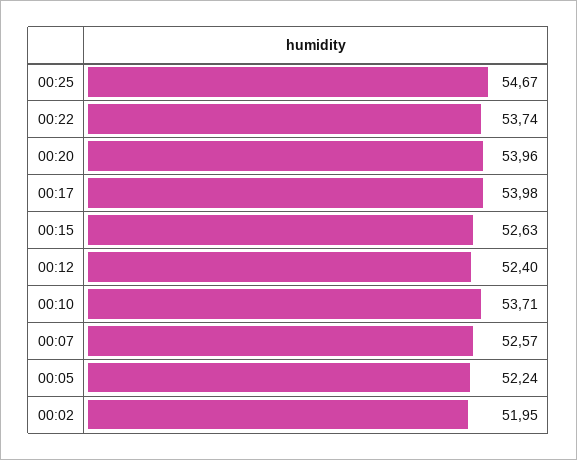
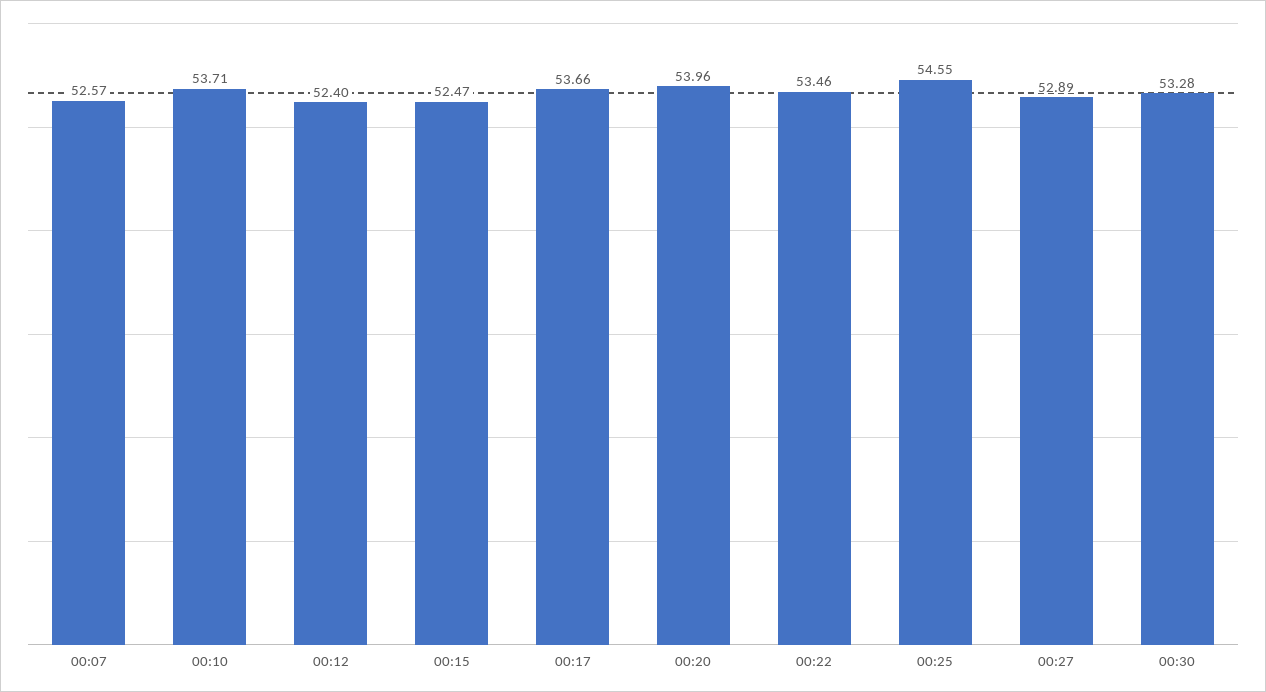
00:25: 54.67 -> 54.55
00:22: 53.74 -> 53.46
00:17: 53.98 -> 53.66
00:15: 52.63 -> 52.47
00:05: 52.24 -> none
00:02: 51.95 -> none
00:27: none -> 52.89
00:30: none -> 53.28

